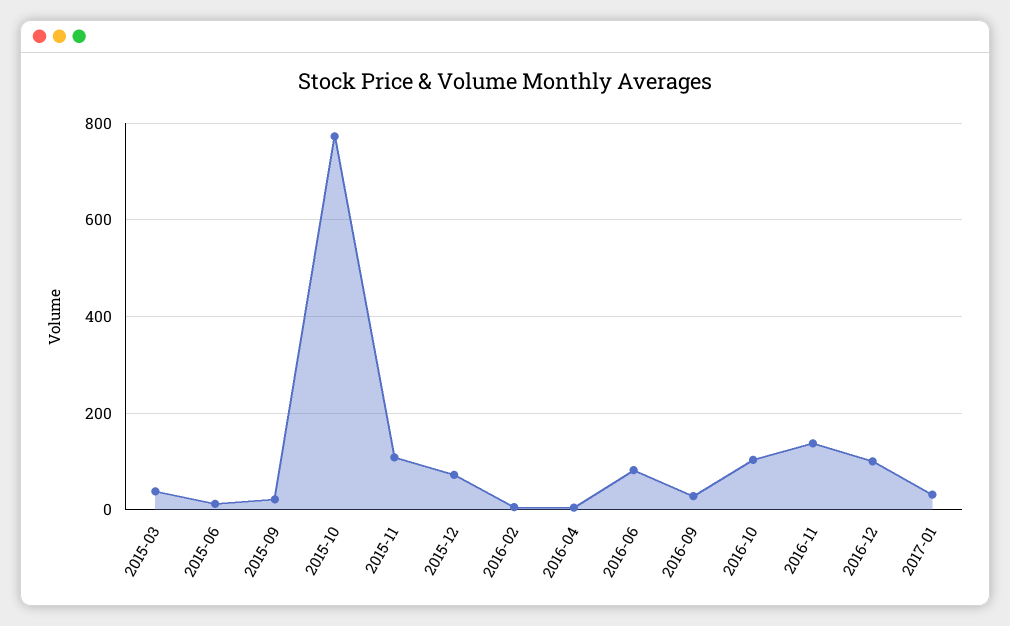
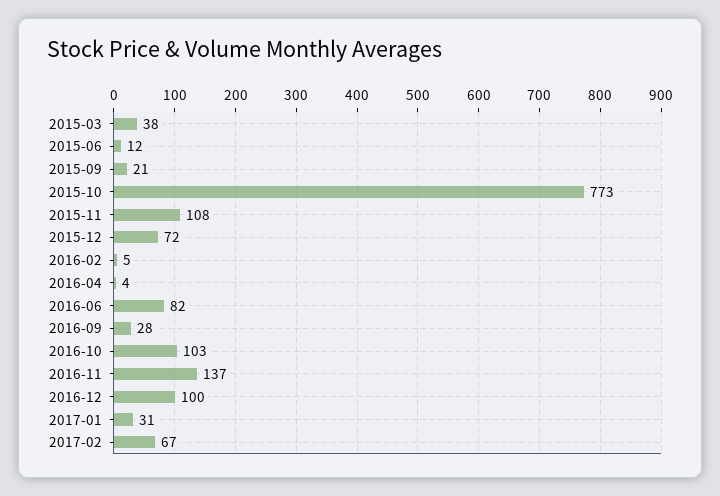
2017-02: none -> 67

